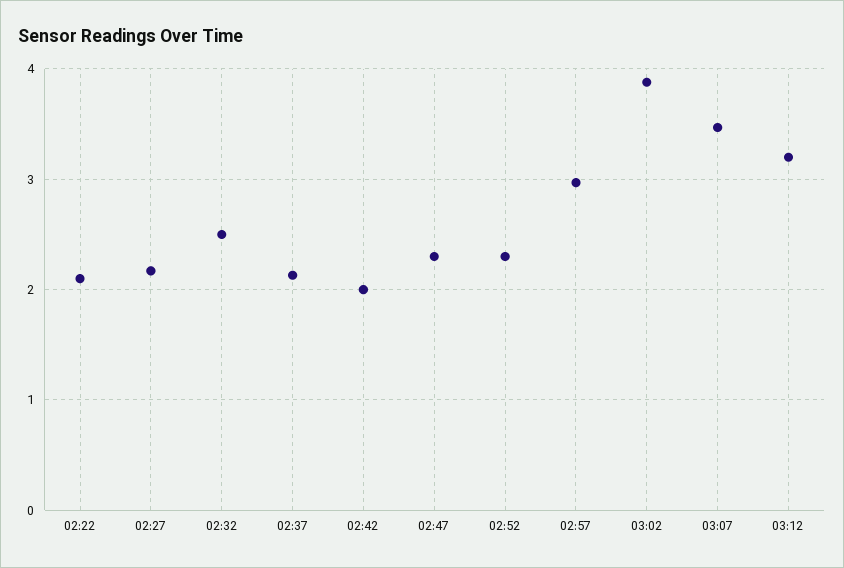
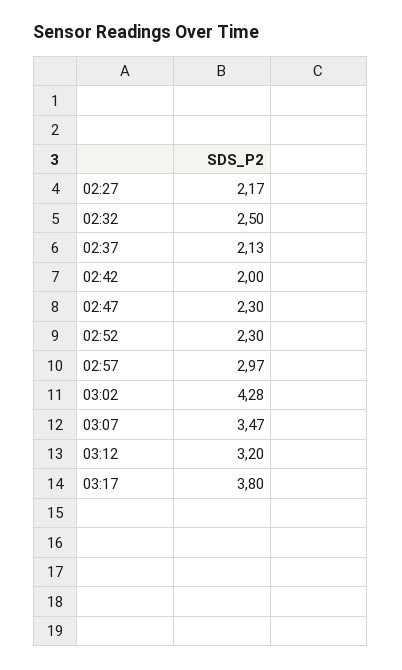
02:22: 2.1 -> none
03:02: 3.9 -> 4.28
03:17: none -> 3.8

